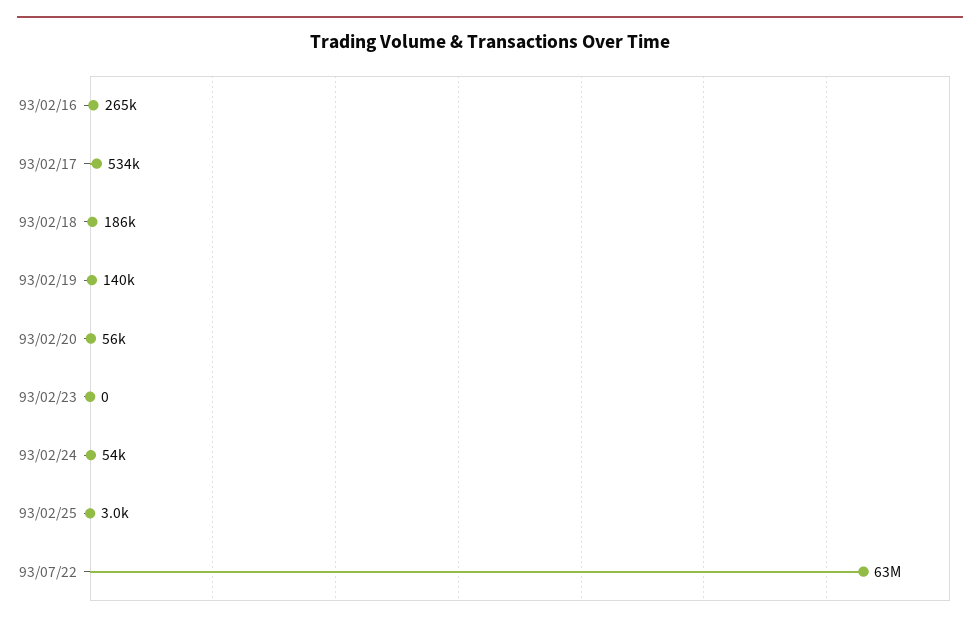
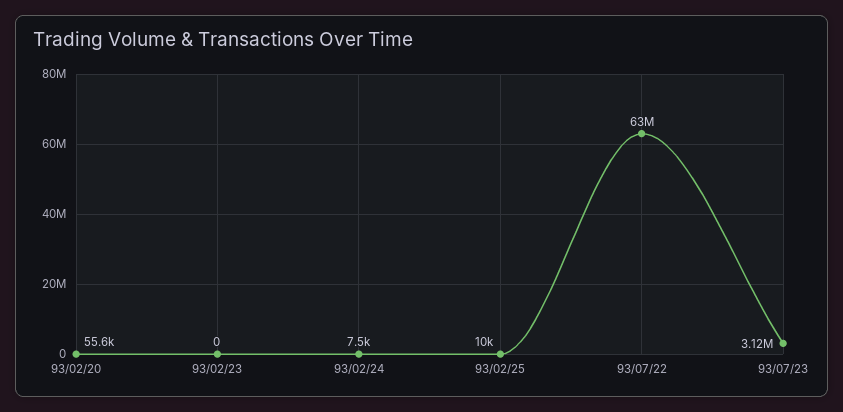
93/02/16: 265000 -> none
93/02/17: 534000 -> none
93/02/18: 186000 -> none
93/02/19: 140000 -> none
93/02/24: 54000 -> 7500
93/02/25: 3000 -> 10000
93/07/23: none -> 3120000

